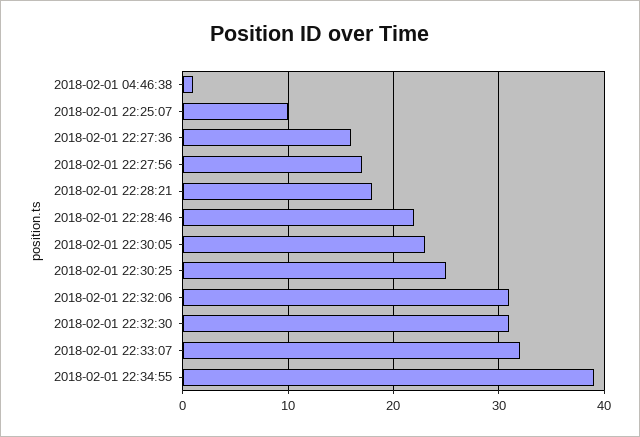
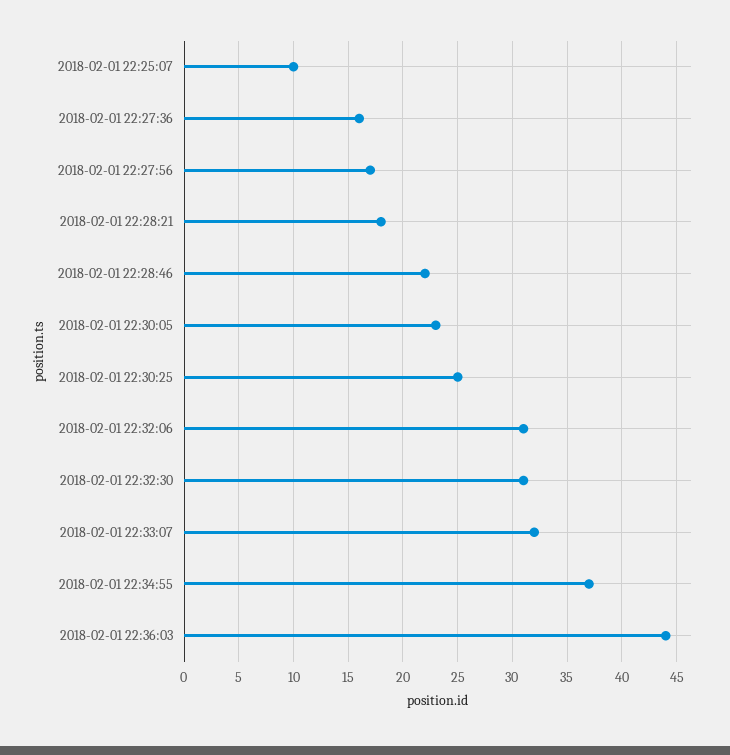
2018-02-01 04:46:38: 1 -> none
2018-02-01 22:34:55: 39 -> 37
2018-02-01 22:36:03: none -> 44

